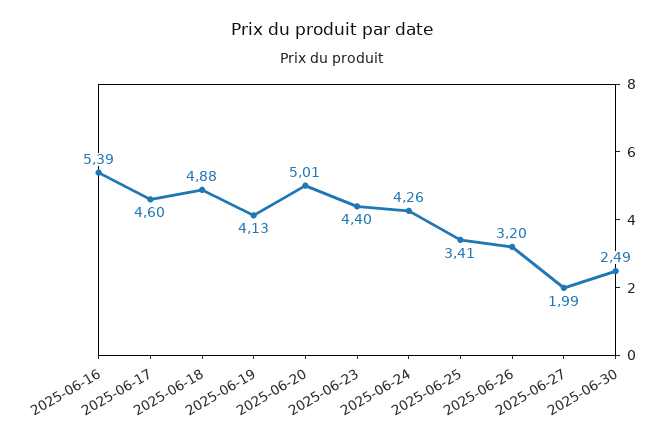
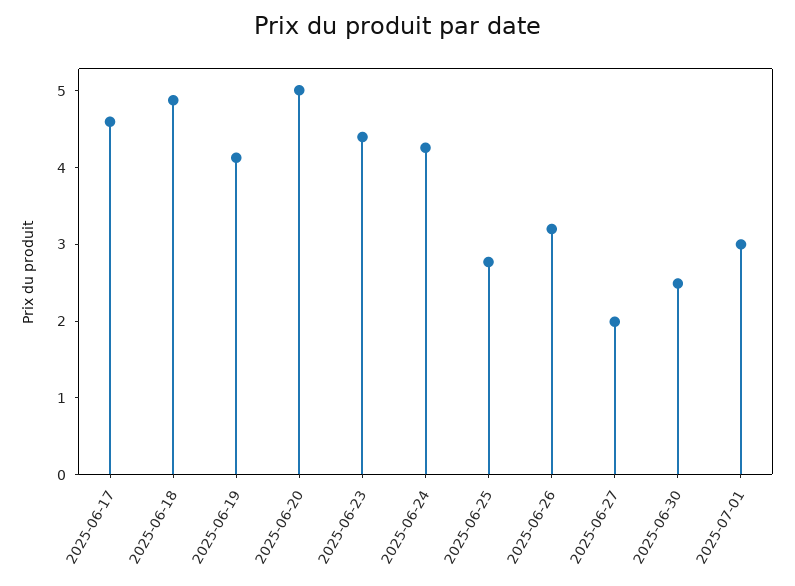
2025-06-16: 5.39 -> none
2025-06-25: 3.41 -> 2.8
2025-07-01: none -> 3

